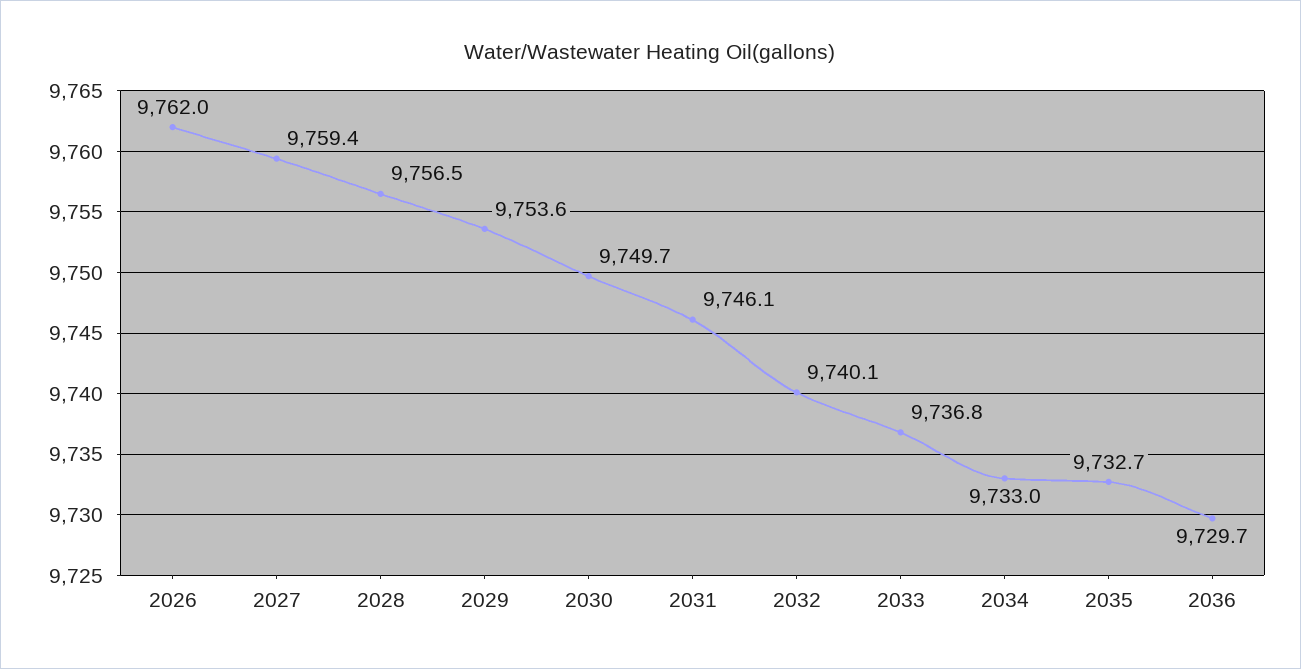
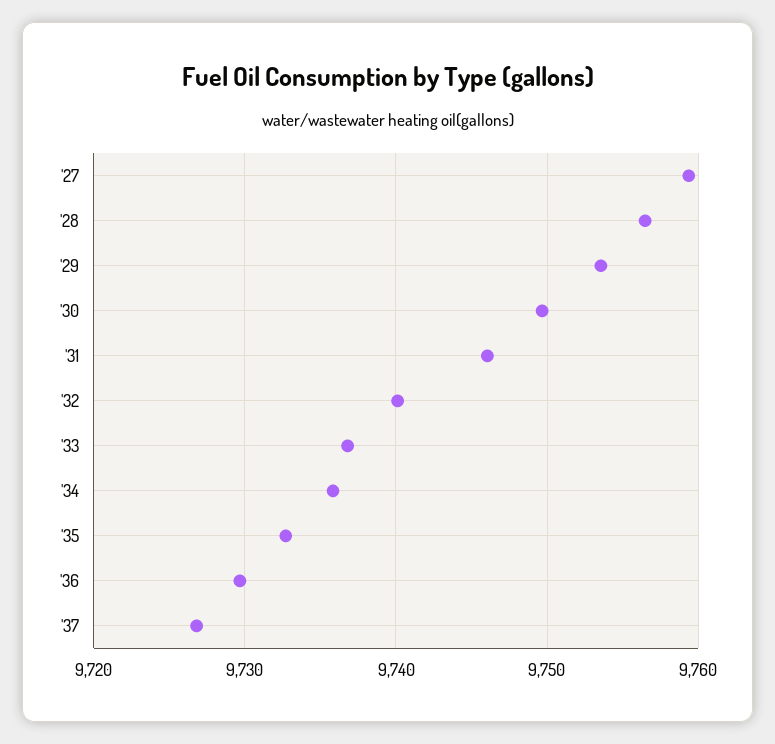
2026: 9762 -> none
2034: 9733 -> 9736
'37: none -> 9727

